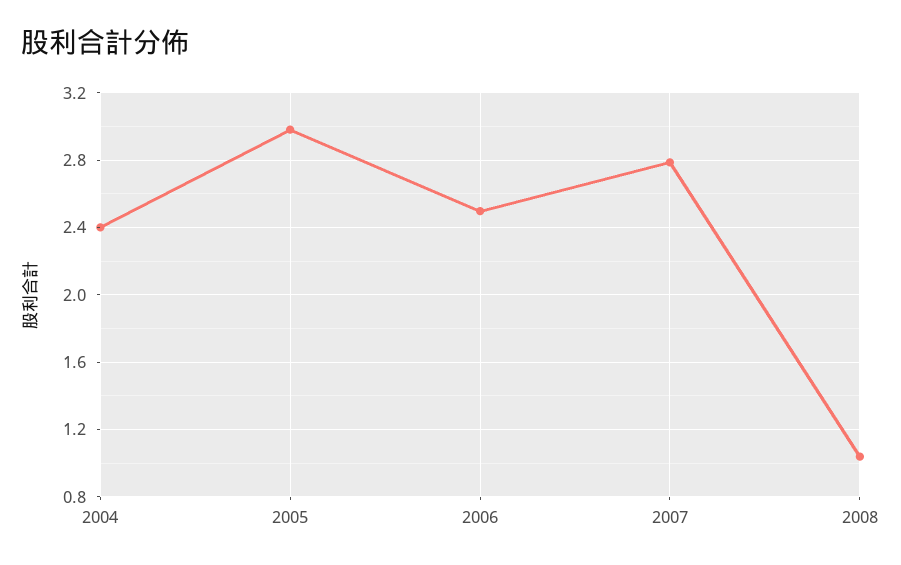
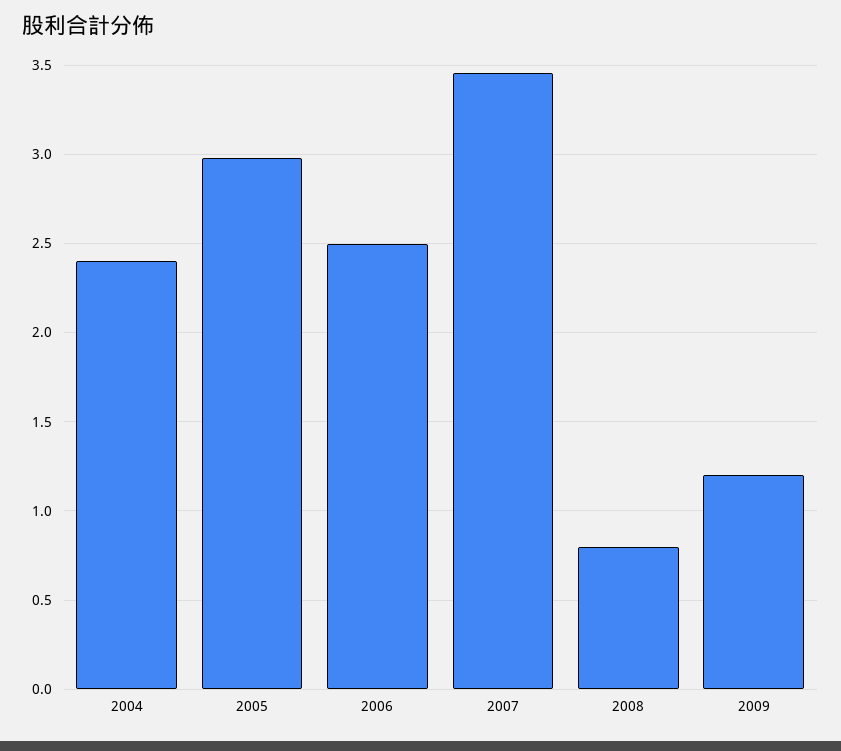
2007: 2.8 -> 3.45
2008: 1.05 -> 0.8
2009: none -> 1.2

